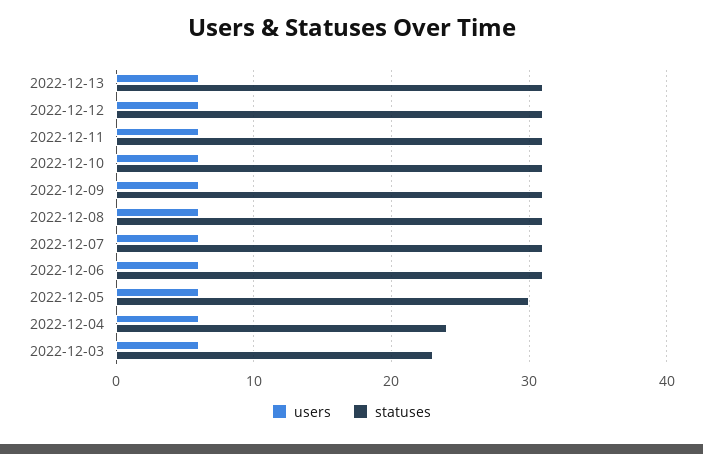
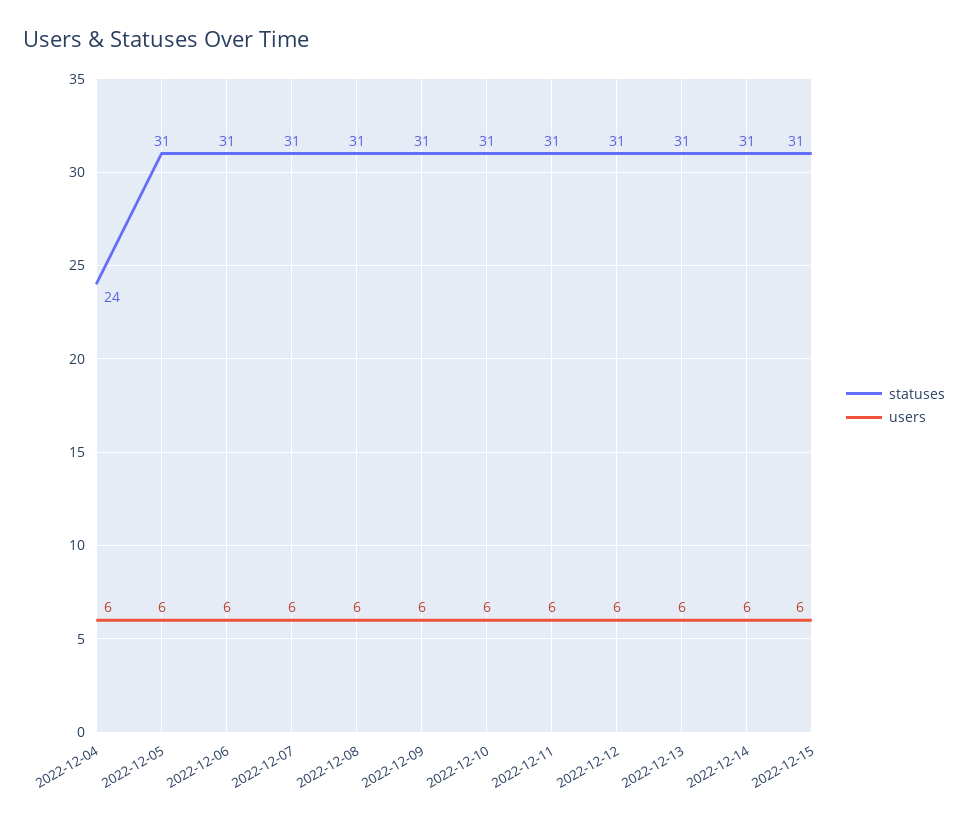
statuses, 2022-12-05: 30 -> 31
users, 2022-12-03: 6 -> none
statuses, 2022-12-03: 23 -> none
statuses, 2022-12-14: none -> 31
users, 2022-12-14: none -> 6
statuses, 2022-12-15: none -> 31
users, 2022-12-15: none -> 6

